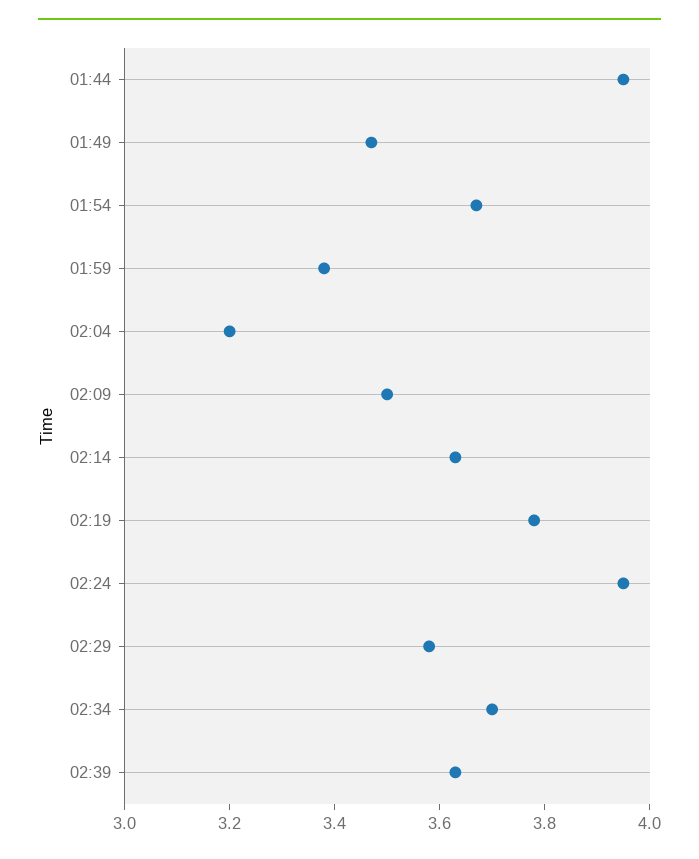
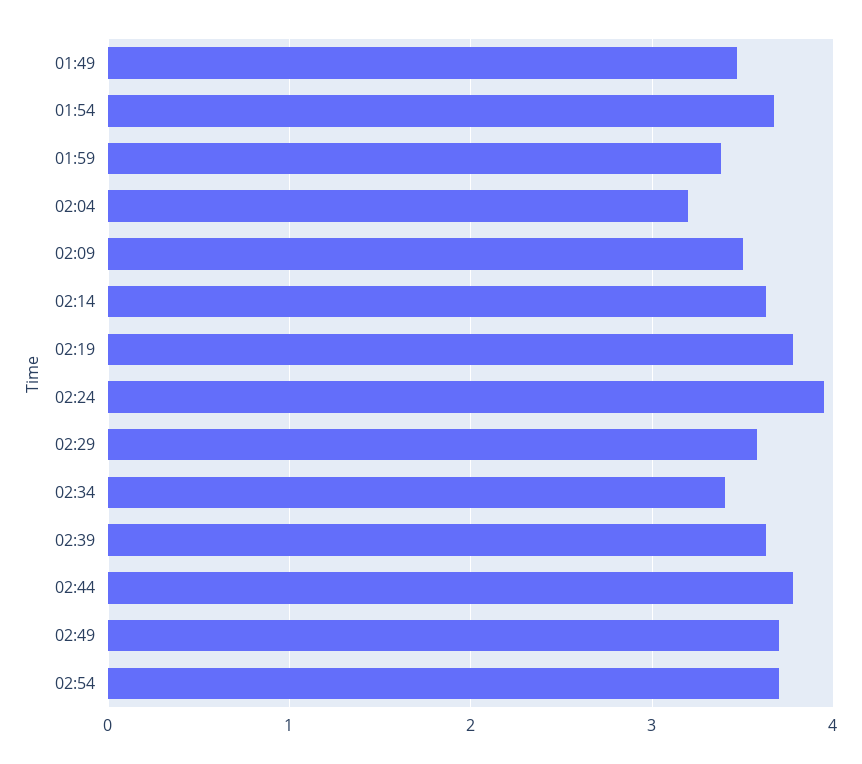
01:44: 3.95 -> none
02:34: 3.7 -> 3.4
02:44: none -> 3.8
02:49: none -> 3.7
02:54: none -> 3.7

